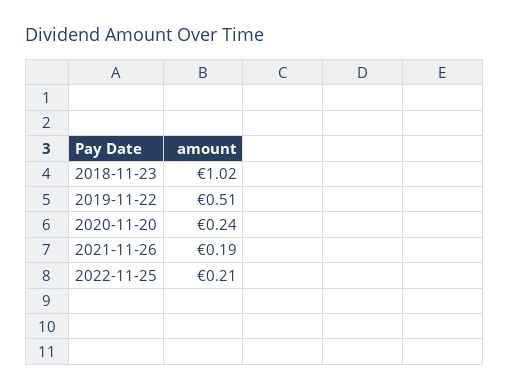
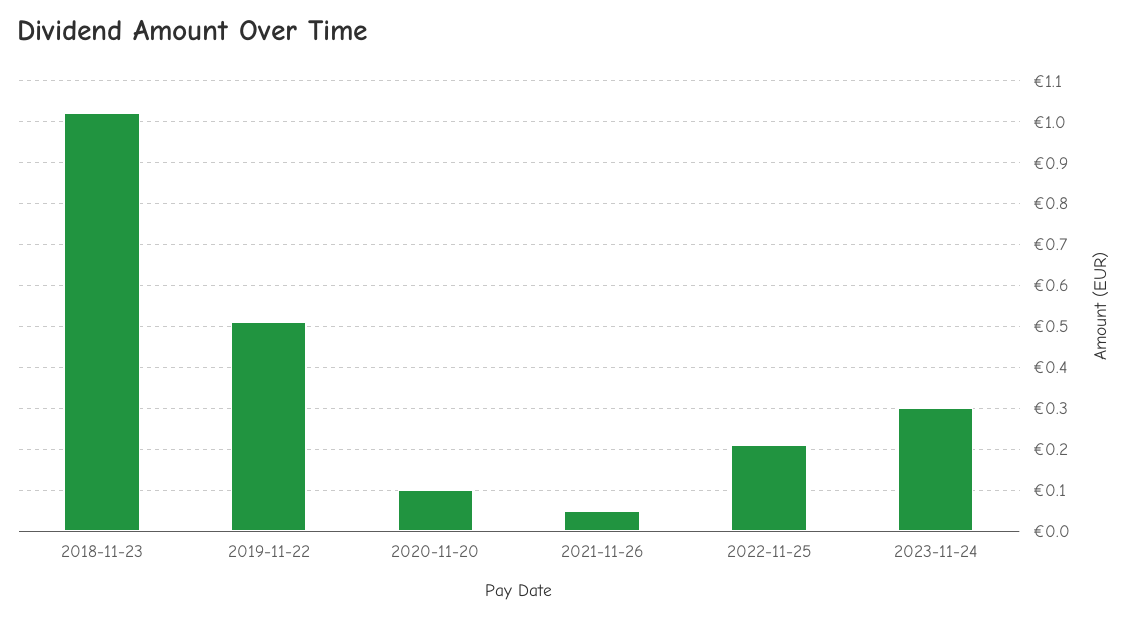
2020-11-20: 0.24 -> 0.1
2021-11-26: 0.19 -> 0.05
2023-11-24: none -> 0.3

